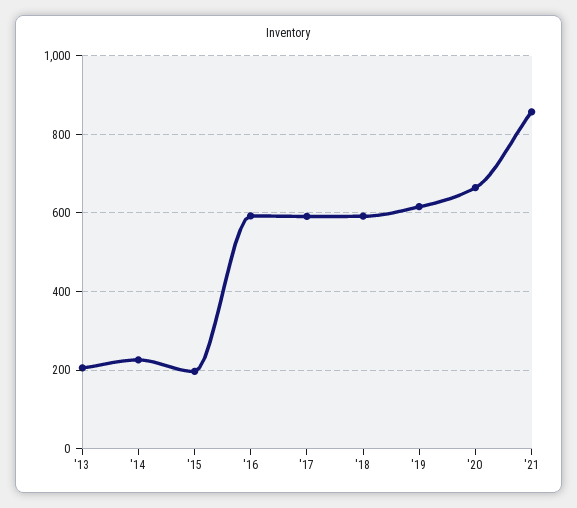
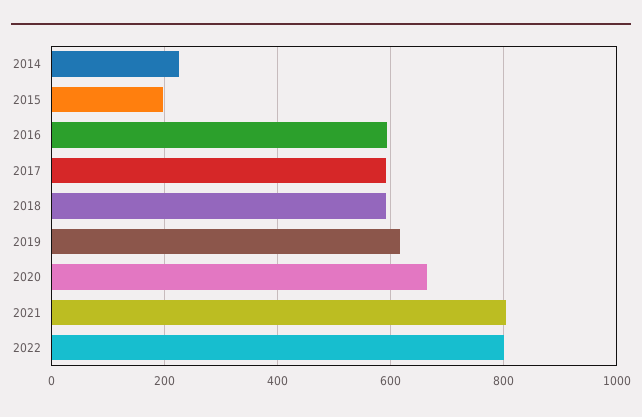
'13: 200 -> none
'21: 860 -> 800
2022: none -> 800

